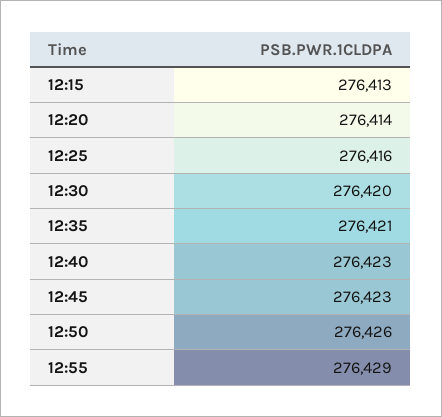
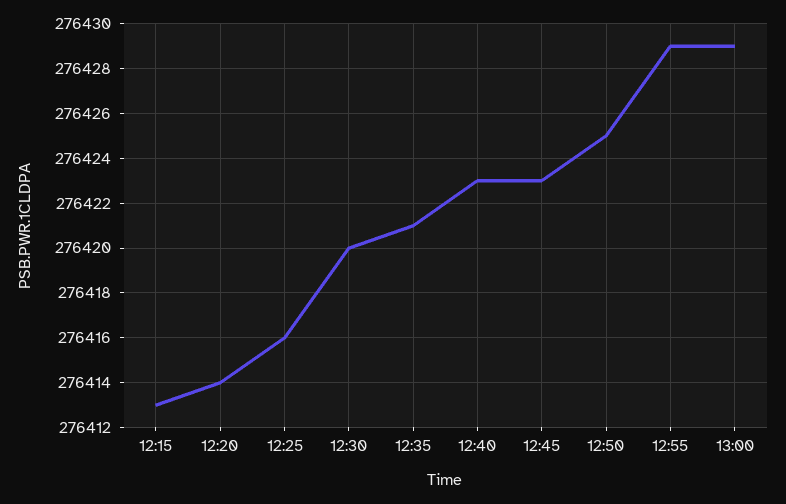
12:50: 276426 -> 276425
13:00: none -> 276429

